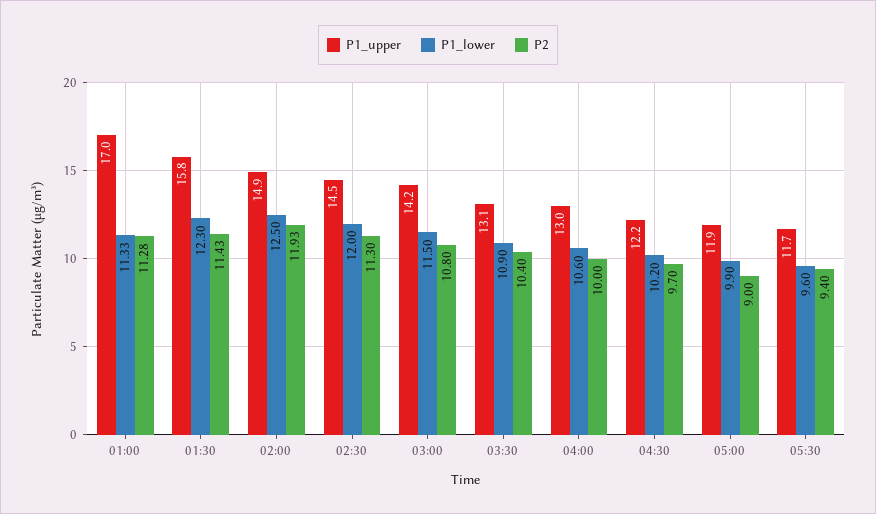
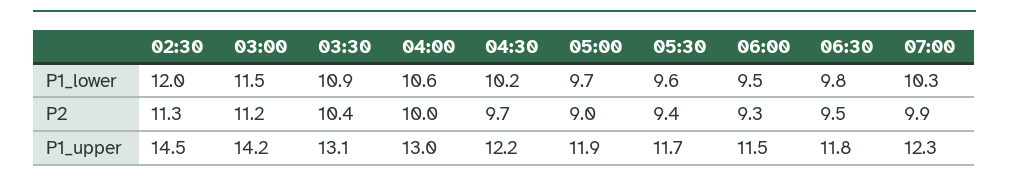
P1_upper, 01:00: 17 -> none
P1_lower, 01:00: 11.33 -> none
P2, 01:00: 11.28 -> none
P1_upper, 01:30: 15.8 -> none
P1_lower, 01:30: 12.3 -> none
P2, 01:30: 11.43 -> none
P1_upper, 02:00: 14.9 -> none
P1_lower, 02:00: 12.5 -> none
P2, 02:00: 11.93 -> none
P2, 03:00: 10.8 -> 11.2
P1_lower, 05:00: 9.9 -> 9.7
P1_lower, 06:00: none -> 9.5
P1_lower, 06:30: none -> 9.8
P1_lower, 07:00: none -> 10.3
P2, 06:00: none -> 9.3
P2, 06:30: none -> 9.5
P2, 07:00: none -> 9.9
P1_upper, 06:00: none -> 11.5
P1_upper, 06:30: none -> 11.8
P1_upper, 07:00: none -> 12.3

